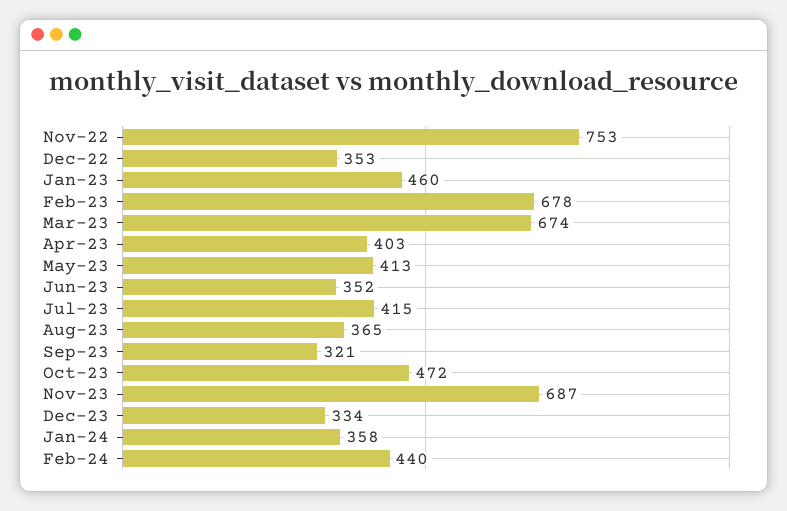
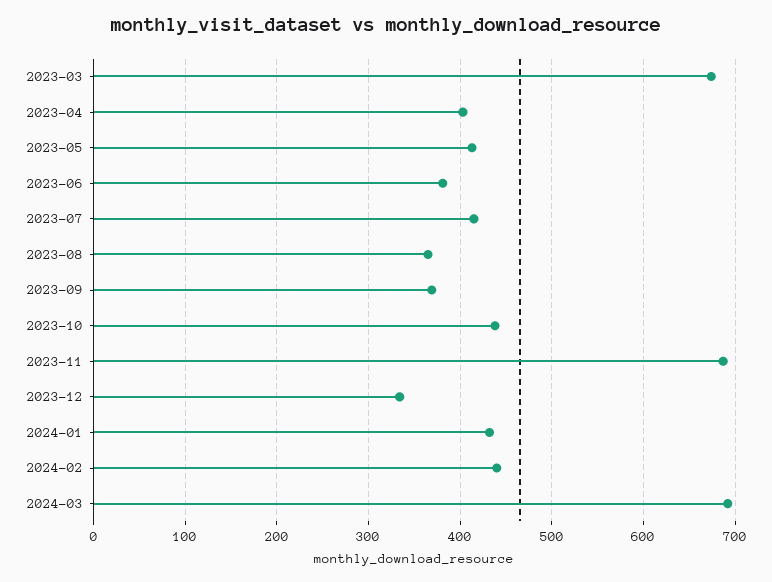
Nov-22: 753 -> none
Dec-22: 353 -> none
Jan-23: 460 -> none
Feb-23: 678 -> none
Jun-23: 352 -> 380
Sep-23: 321 -> 370
Oct-23: 472 -> 440
Jan-24: 358 -> 430
2024-03: none -> 690

